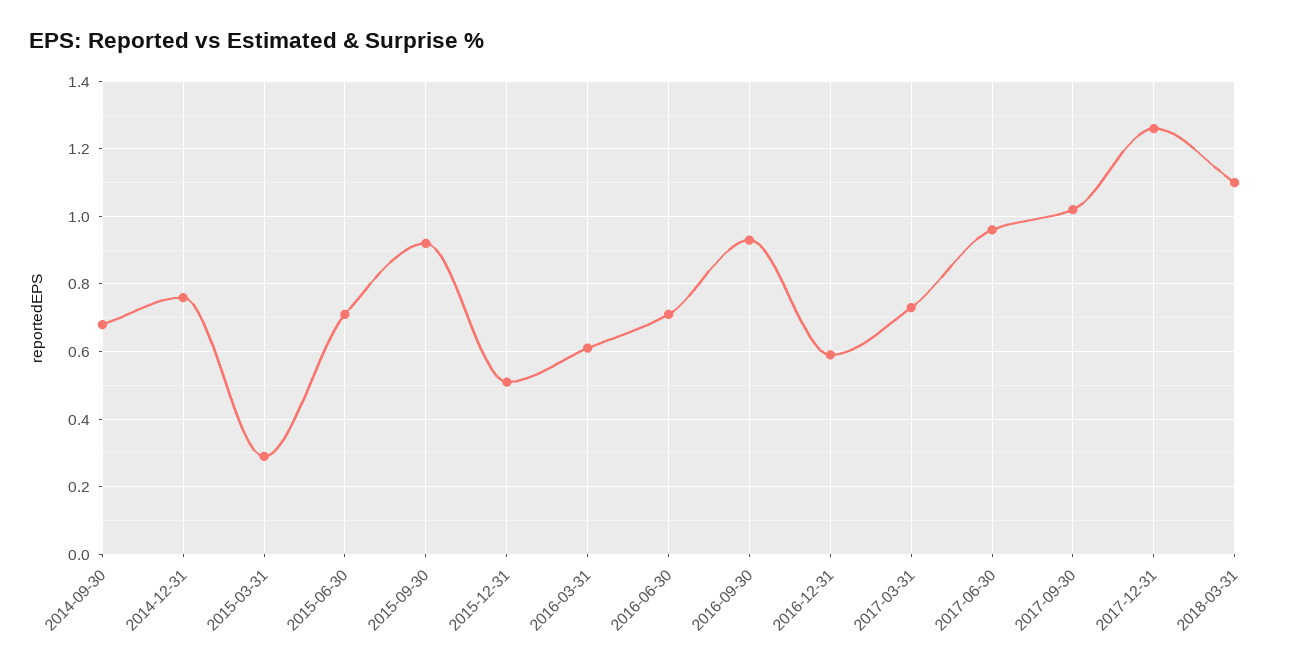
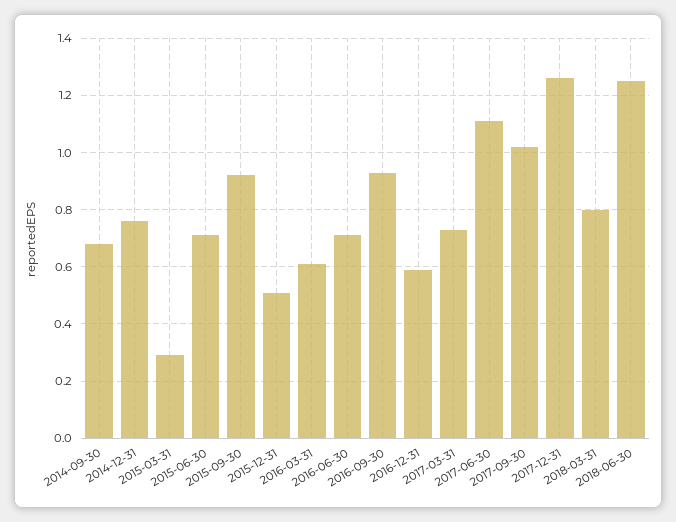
2017-06-30: 0.95 -> 1.1
2018-03-31: 1.1 -> 0.8
2018-06-30: none -> 1.25

